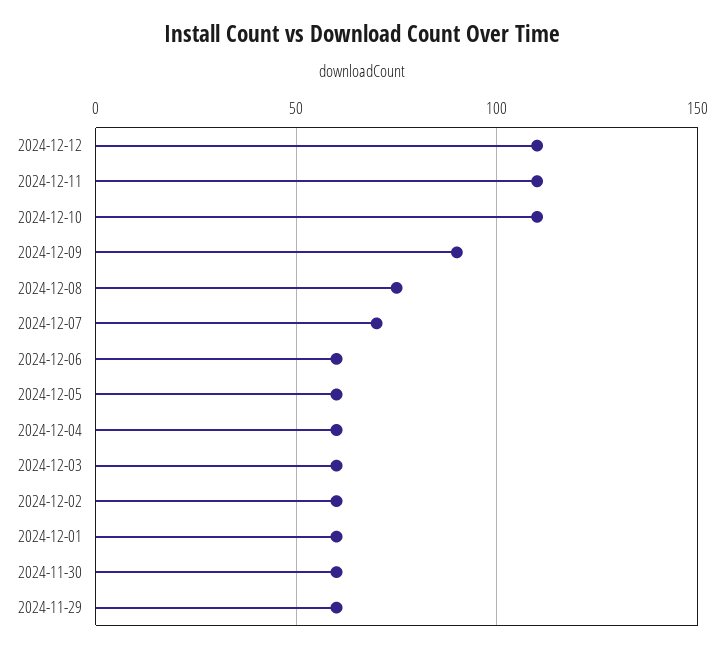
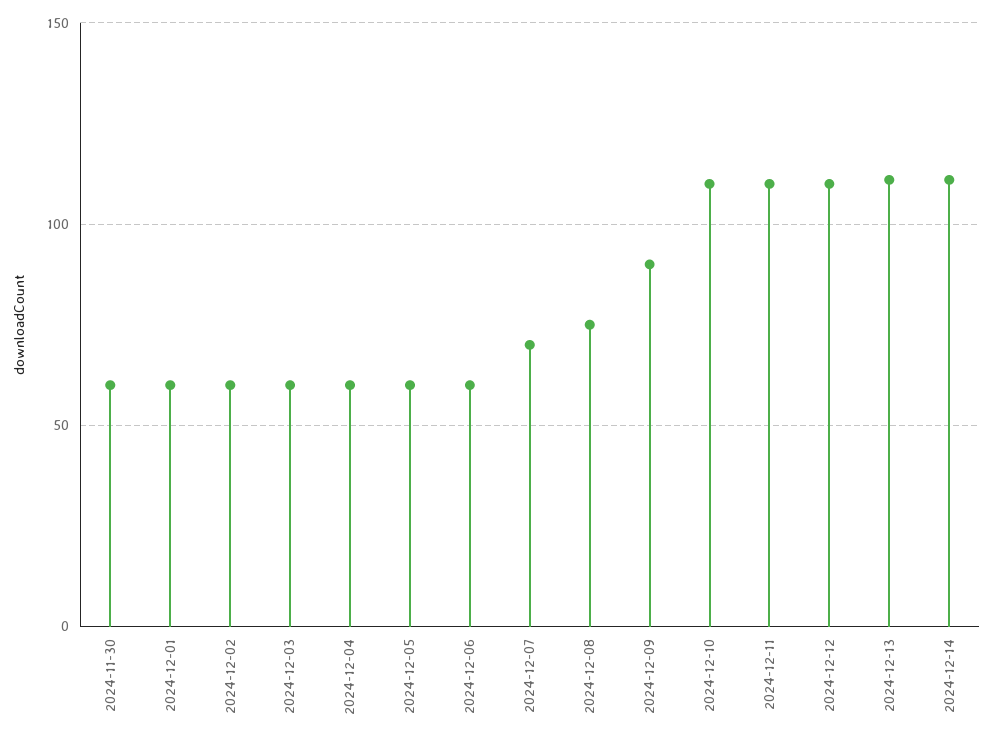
2024-11-29: 60 -> none
2024-12-13: none -> 110
2024-12-14: none -> 110

